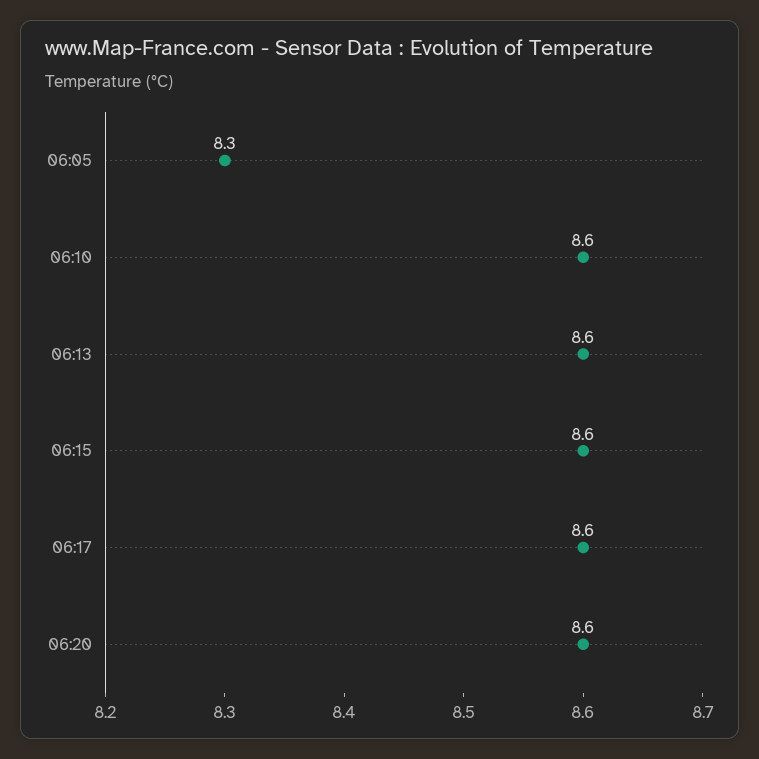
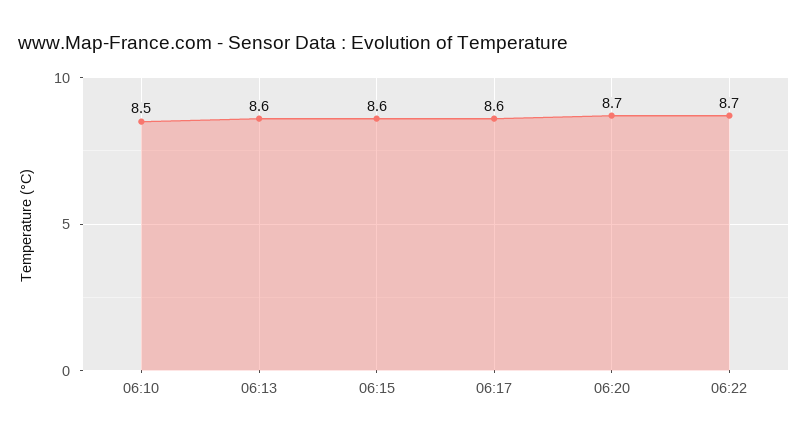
06:05: 8.3 -> none
06:10: 8.6 -> 8.5
06:20: 8.6 -> 8.7
06:22: none -> 8.7

